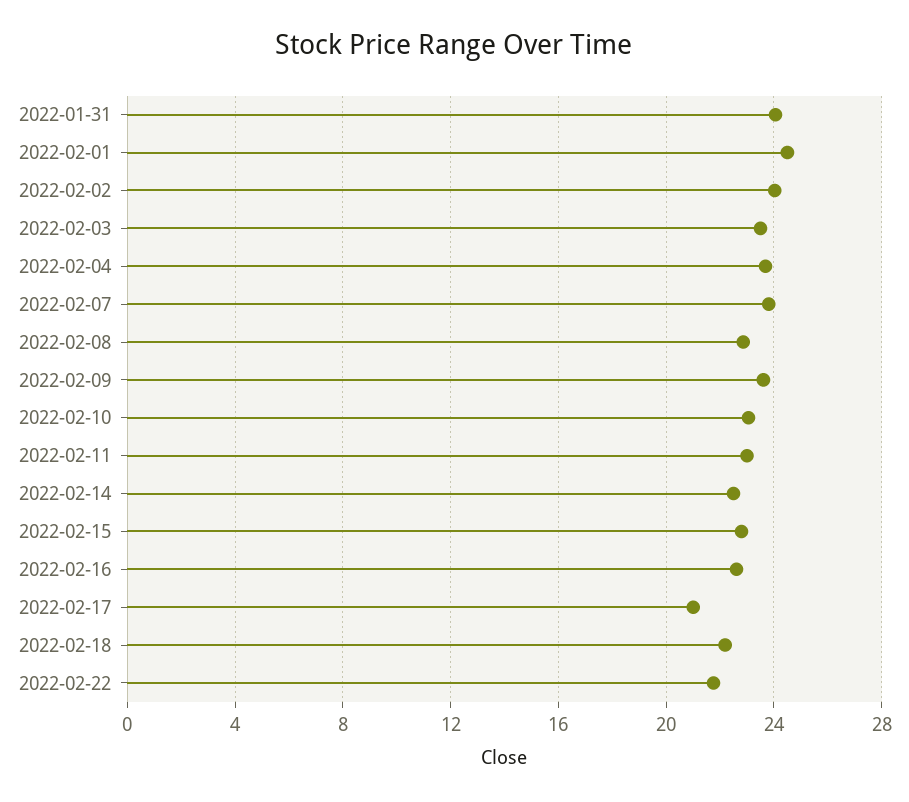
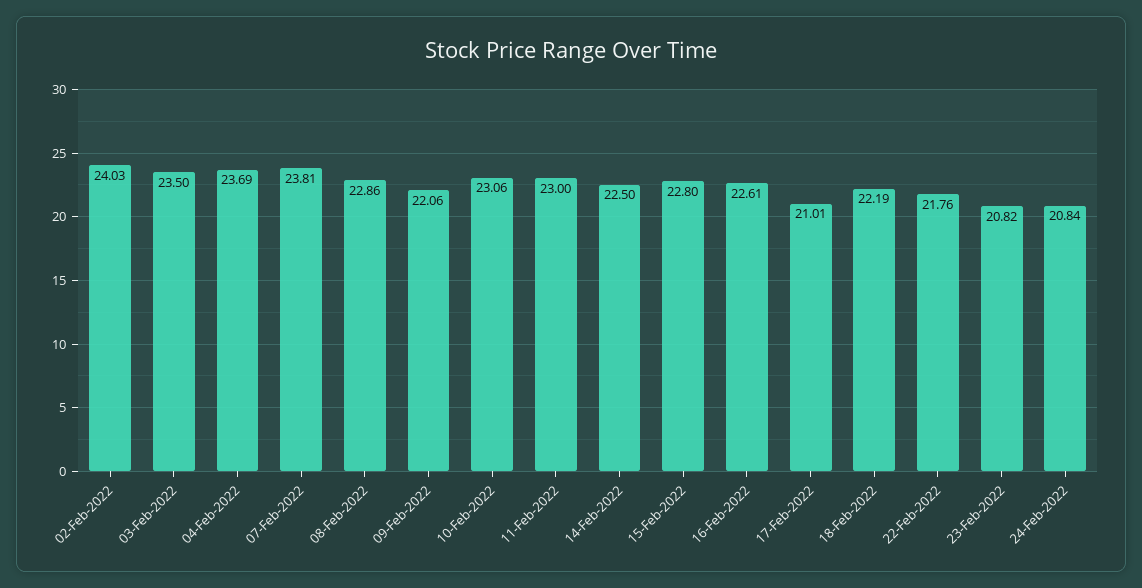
2022-01-31: 24 -> none
2022-02-01: 24.5 -> none
2022-02-09: 23.5 -> 22.06
23-Feb-2022: none -> 20.82
24-Feb-2022: none -> 20.84

